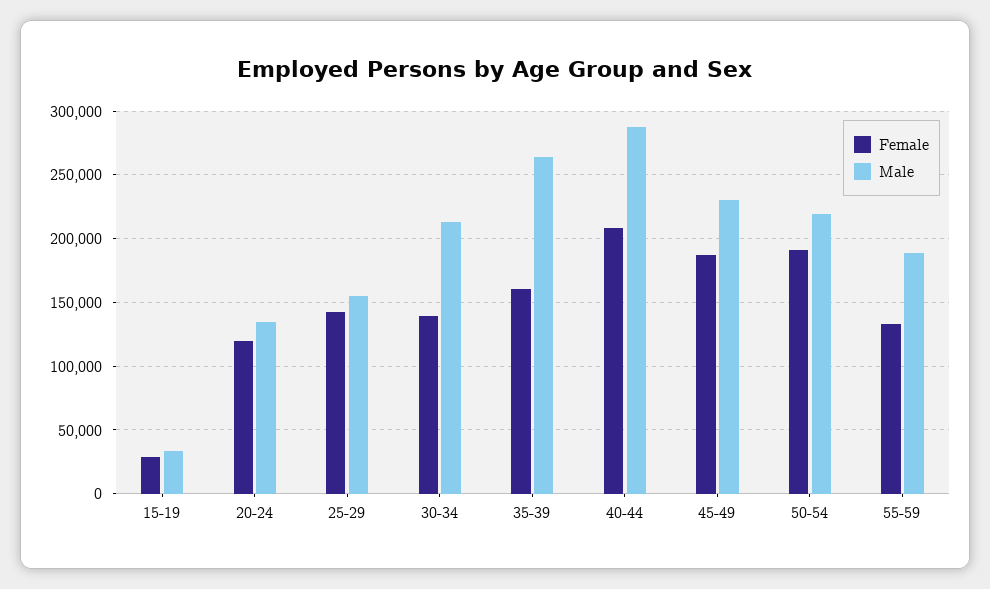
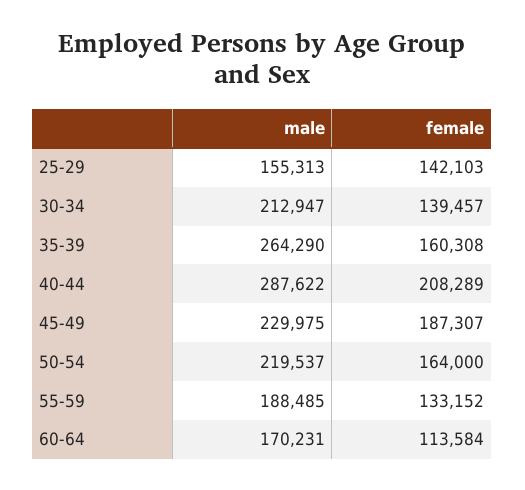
Female, 15-19: 30000 -> none
Male, 15-19: 35000 -> none
Female, 20-24: 120000 -> none
Male, 20-24: 135000 -> none
Female, 50-54: 190000 -> 164000
Male, 60-64: none -> 170231
Female, 60-64: none -> 113584

